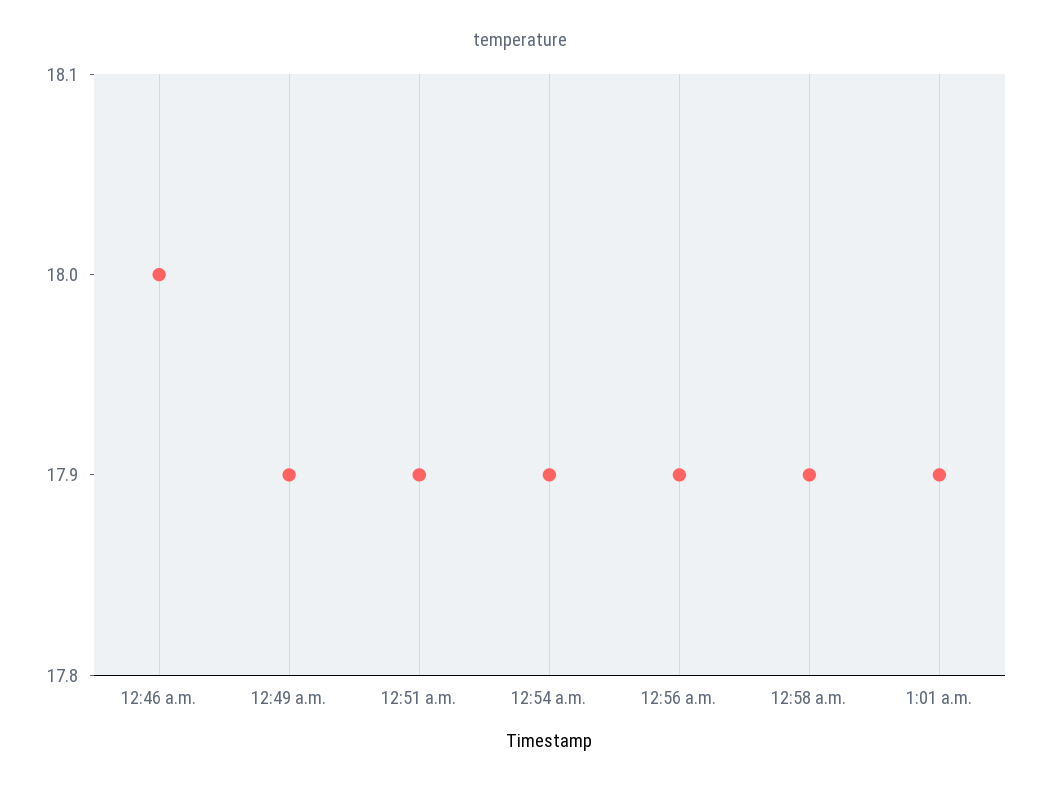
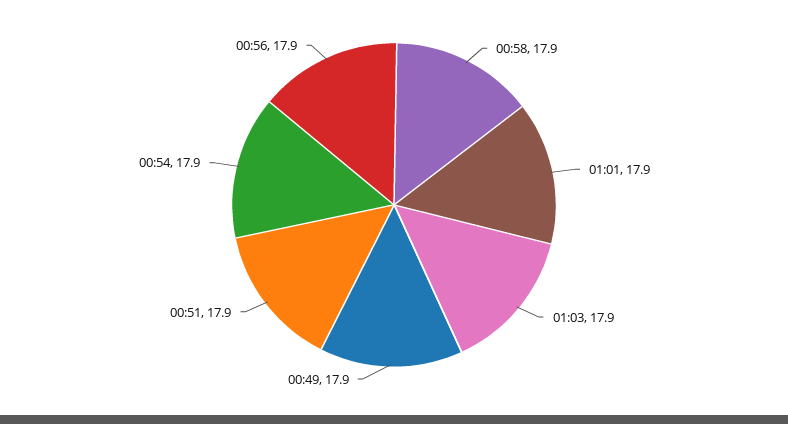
12:46 a.m.: 18 -> none
01:03: none -> 17.9

